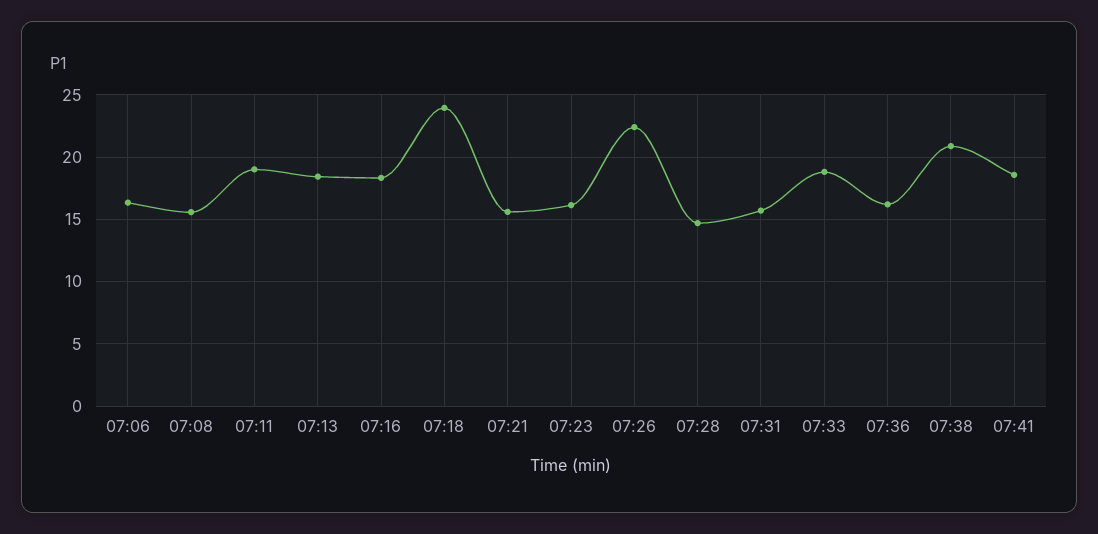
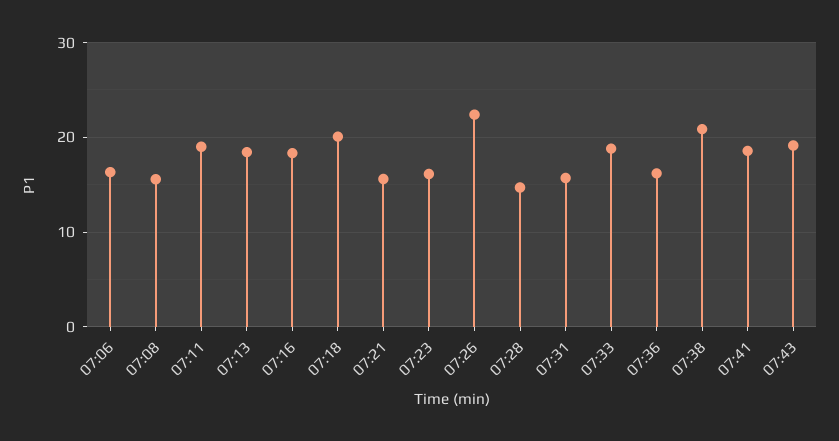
07:18: 24 -> 20
07:43: none -> 19

